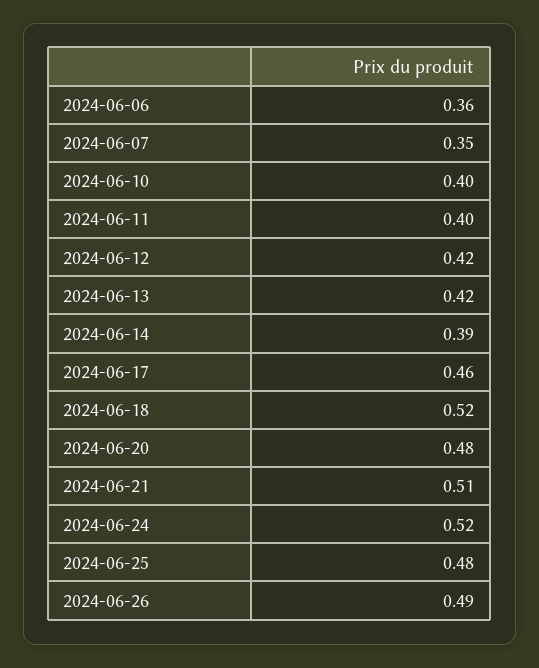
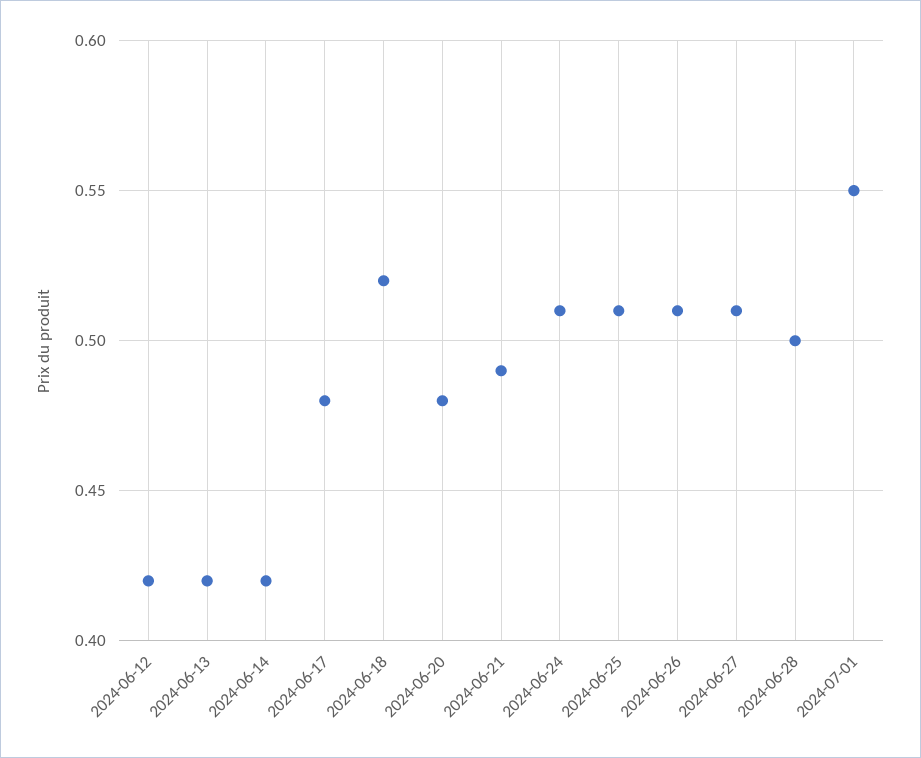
2024-06-06: 0.36 -> none
2024-06-07: 0.35 -> none
2024-06-10: 0.4 -> none
2024-06-11: 0.4 -> none
2024-06-14: 0.39 -> 0.42
2024-06-17: 0.46 -> 0.48
2024-06-21: 0.51 -> 0.49
2024-06-24: 0.52 -> 0.51
2024-06-25: 0.48 -> 0.51
2024-06-26: 0.49 -> 0.51
2024-06-27: none -> 0.51
2024-06-28: none -> 0.5
2024-07-01: none -> 0.55

